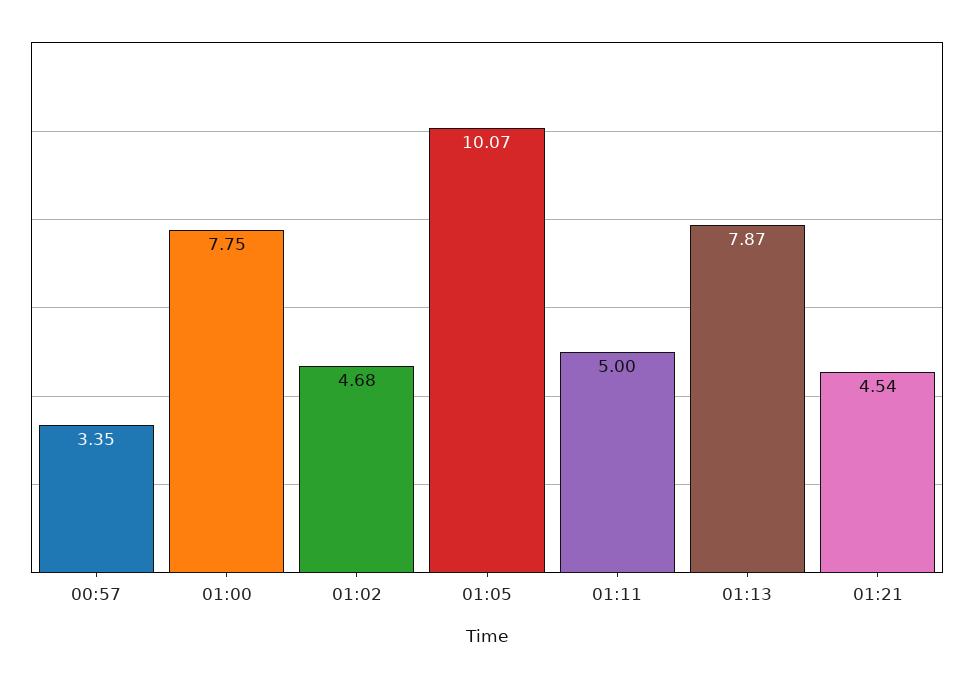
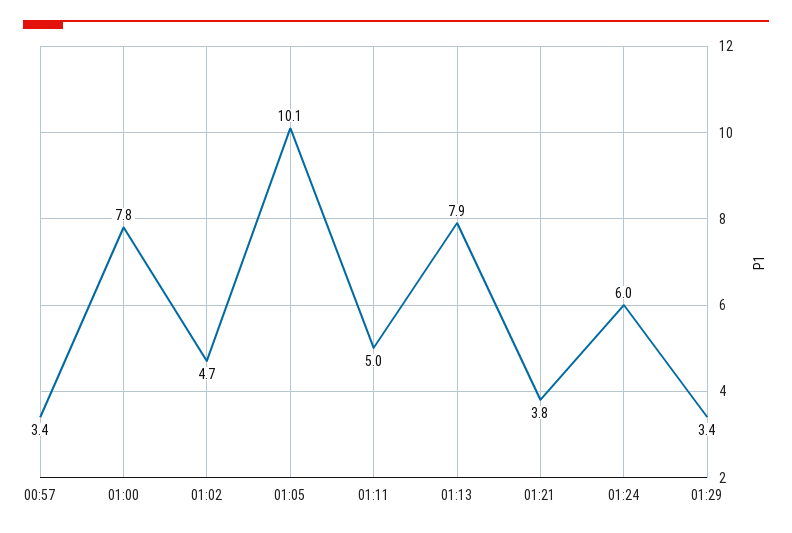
01:21: 4.54 -> 3.8
01:24: none -> 6
01:29: none -> 3.4

